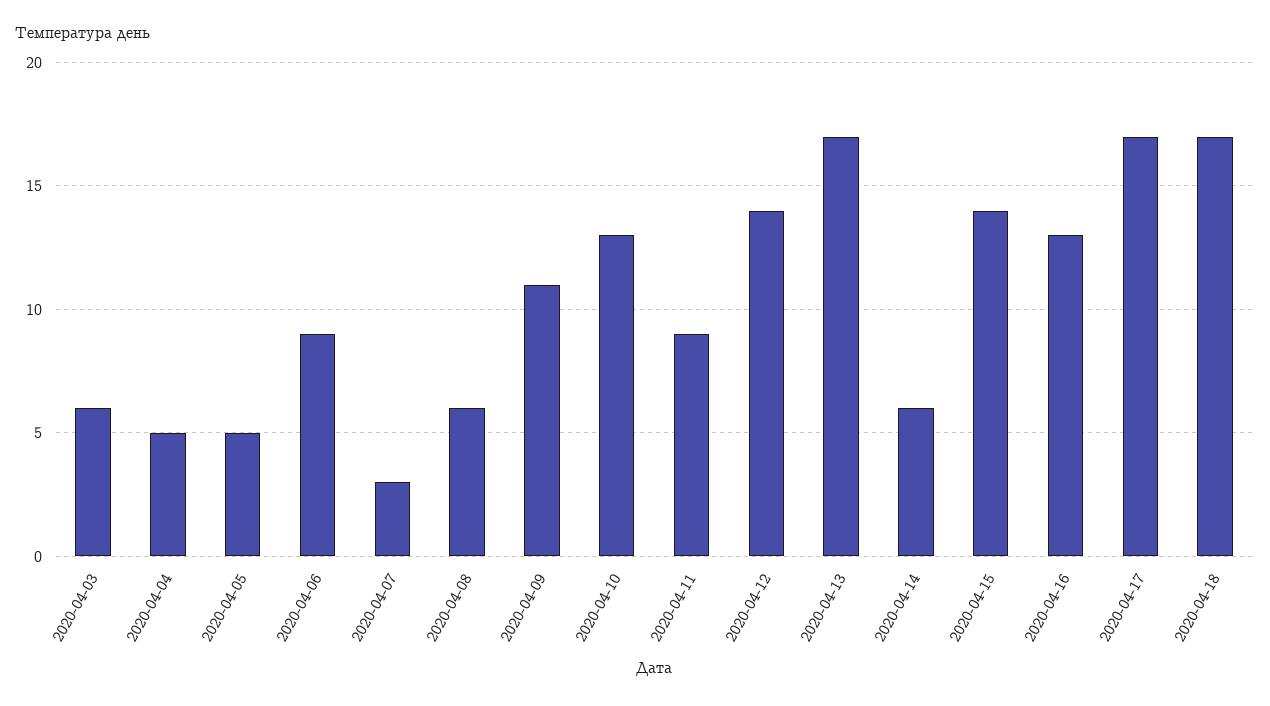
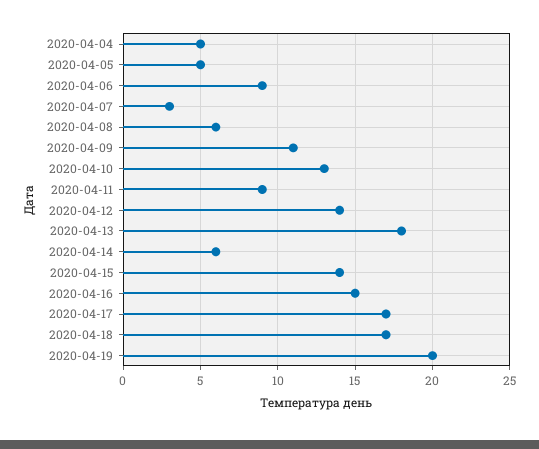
2020-04-03: 6 -> none
2020-04-13: 17 -> 18
2020-04-16: 13 -> 15
2020-04-19: none -> 20

